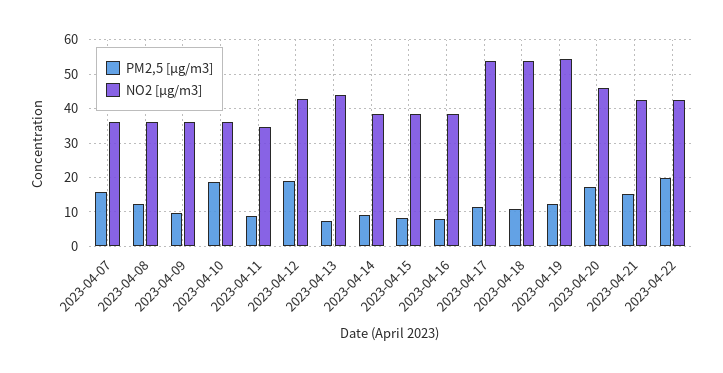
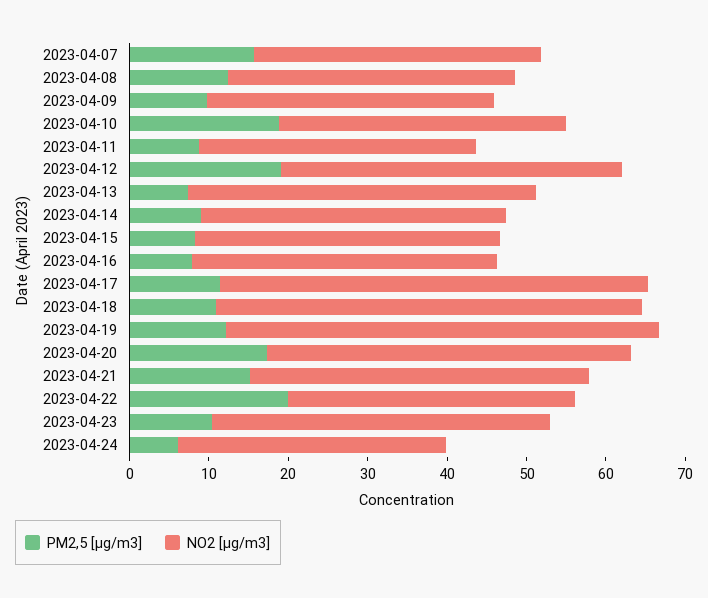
NO2 [µg/m3], 2023-04-22: 42 -> 36
PM2,5 [µg/m3], 2023-04-23: none -> 10
NO2 [µg/m3], 2023-04-23: none -> 42
PM2,5 [µg/m3], 2023-04-24: none -> 6
NO2 [µg/m3], 2023-04-24: none -> 34

